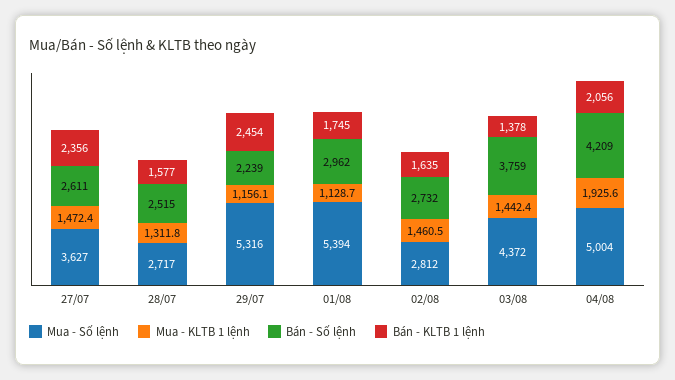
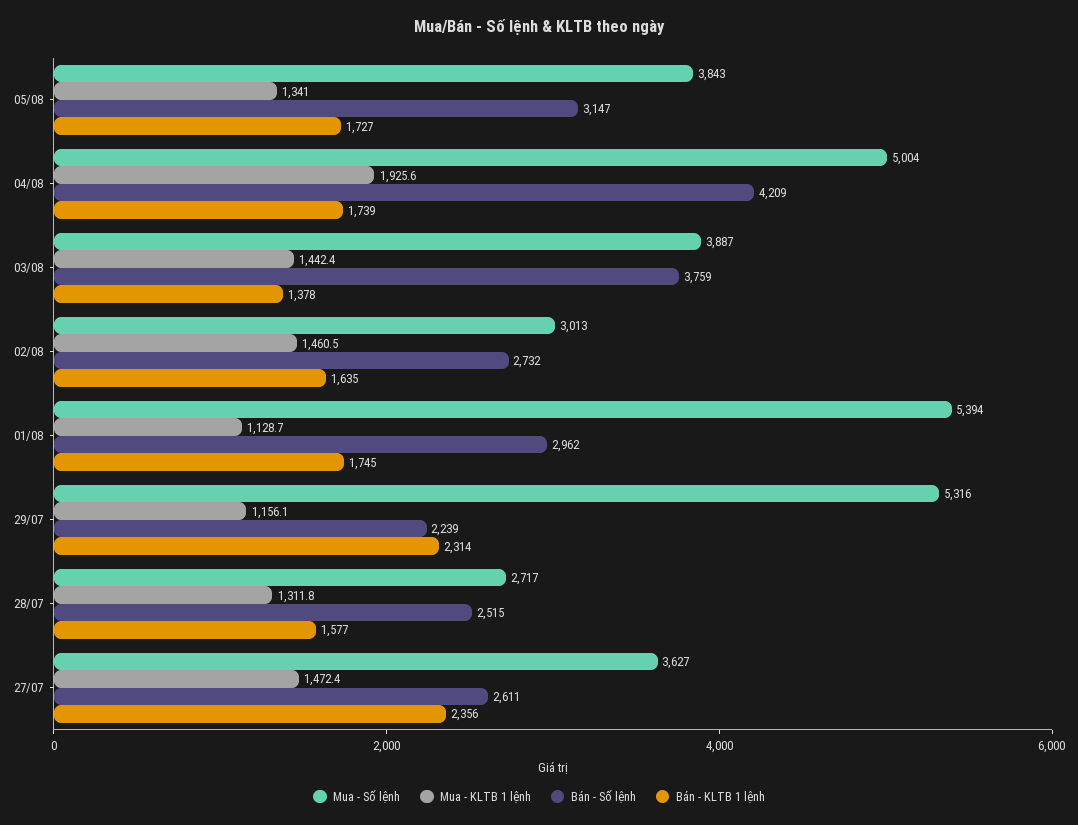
Bán - KLTB 1 lệnh, 29/07: 2454 -> 2314
Mua - Số lệnh, 02/08: 2812 -> 3013
Mua - Số lệnh, 03/08: 4372 -> 3887
Bán - KLTB 1 lệnh, 04/08: 2056 -> 1739
Mua - Số lệnh, 05/08: none -> 3843
Mua - KLTB 1 lệnh, 05/08: none -> 1341
Bán - Số lệnh, 05/08: none -> 3147
Bán - KLTB 1 lệnh, 05/08: none -> 1727

